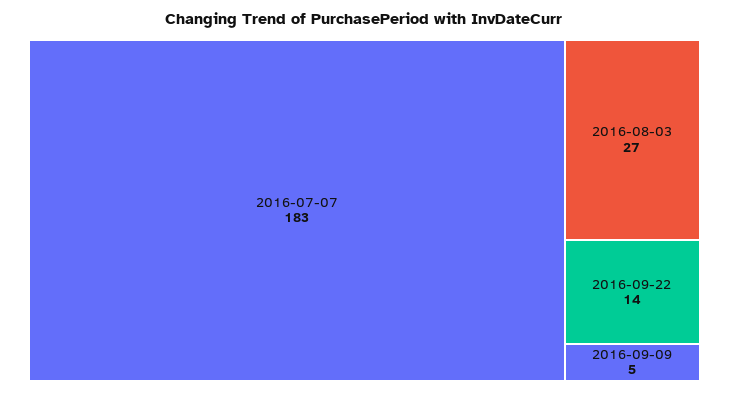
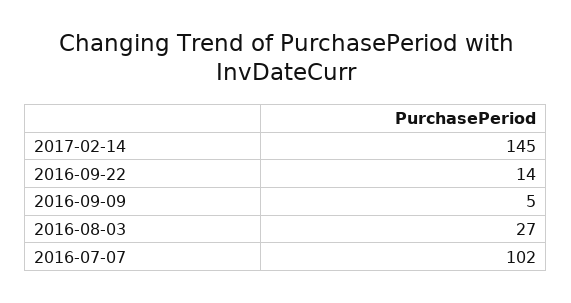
2016-07-07: 183 -> 102
2017-02-14: none -> 145

